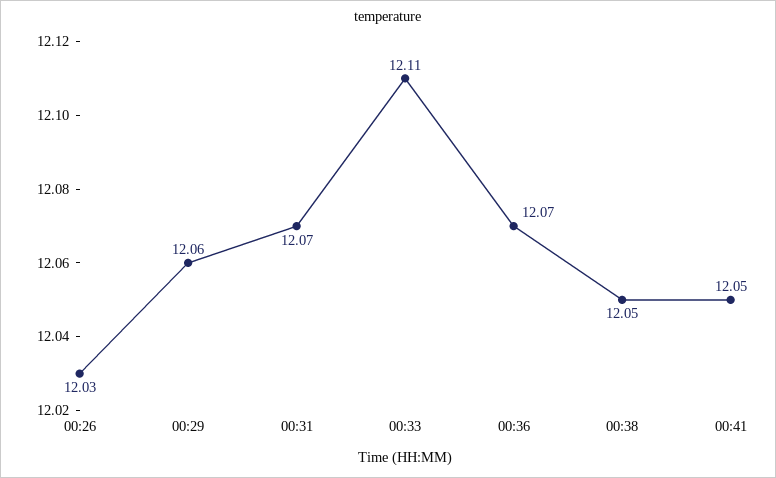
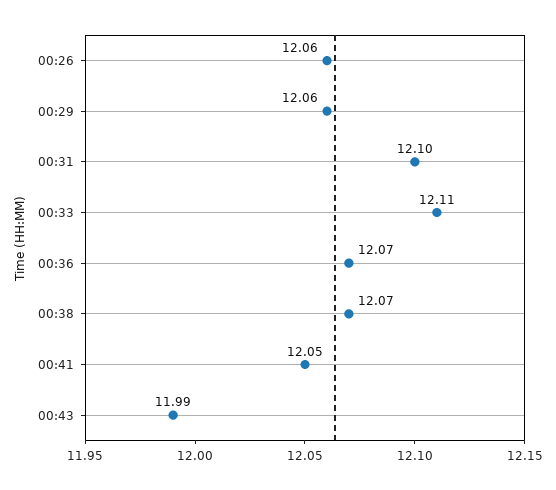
00:26: 12.03 -> 12.06
00:31: 12.07 -> 12.1
00:38: 12.05 -> 12.07
00:43: none -> 11.99

